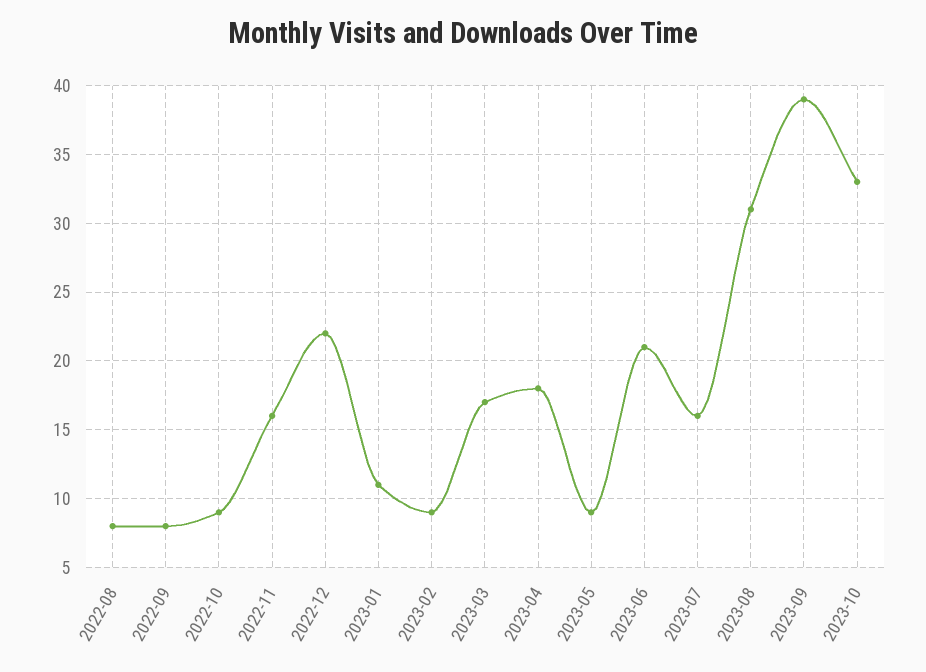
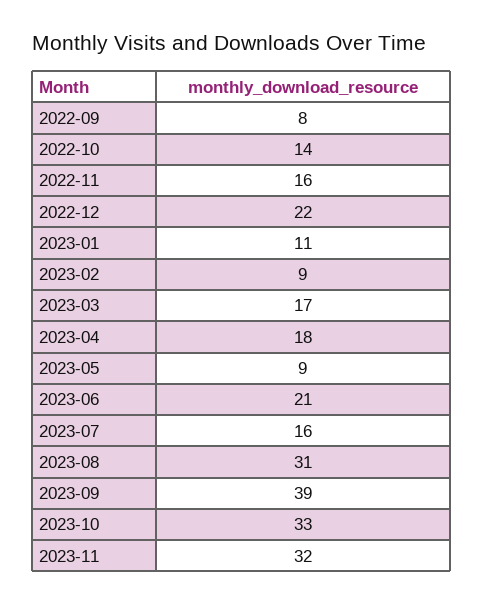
2022-08: 8 -> none
2022-10: 9 -> 14
2023-11: none -> 32

